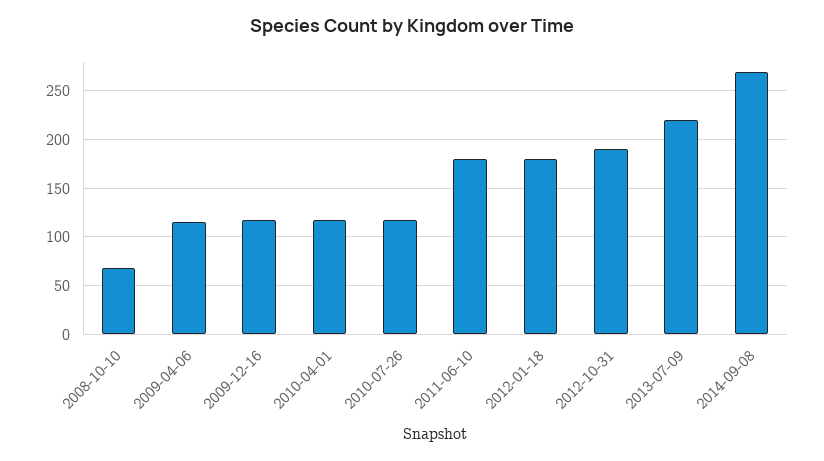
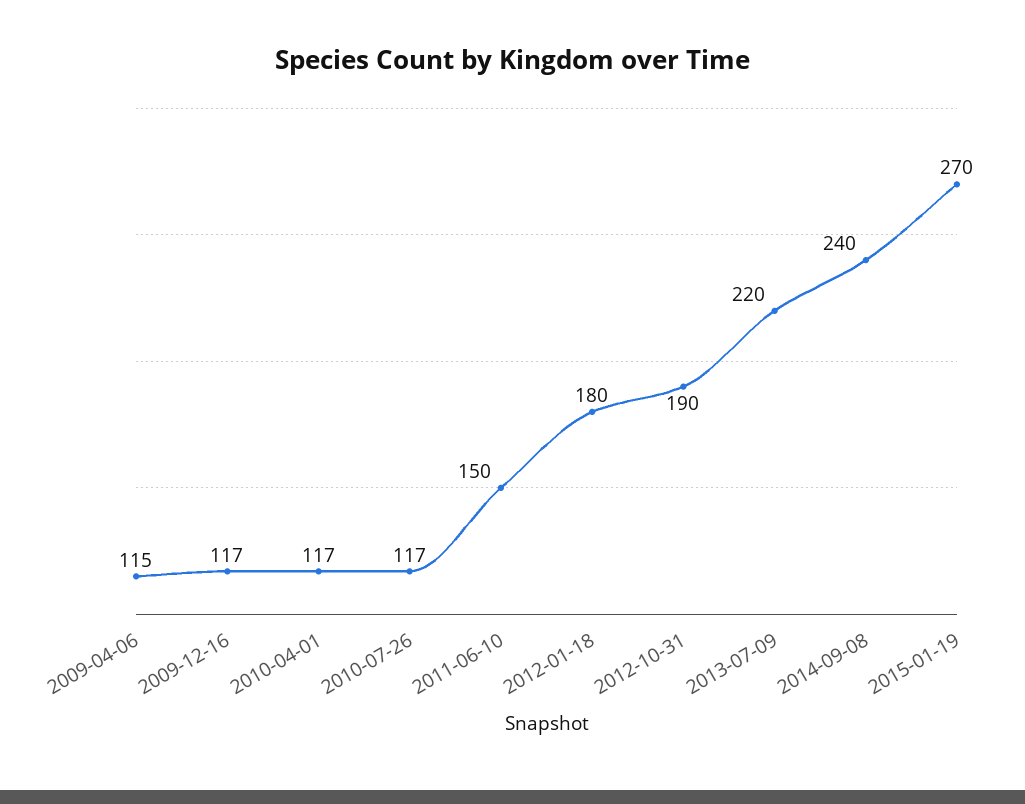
2008-10-10: 70 -> none
2011-06-10: 180 -> 150
2014-09-08: 270 -> 240
2015-01-19: none -> 270

